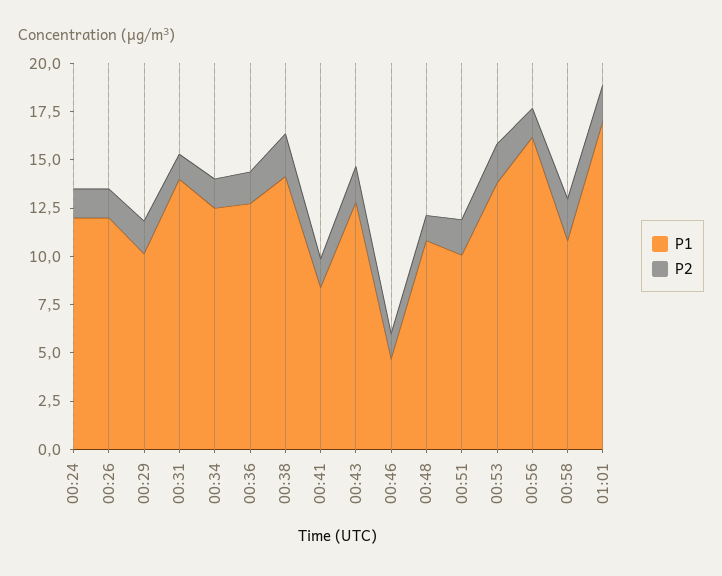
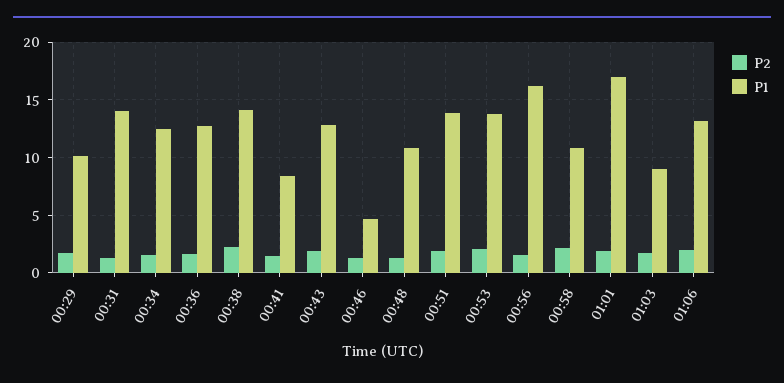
P1, 00:24: 12 -> none
P2, 00:24: 1.5 -> none
P1, 00:26: 12 -> none
P2, 00:26: 1.5 -> none
P1, 00:51: 10 -> 14
P2, 01:03: none -> 2
P1, 01:03: none -> 9
P2, 01:06: none -> 2
P1, 01:06: none -> 13

